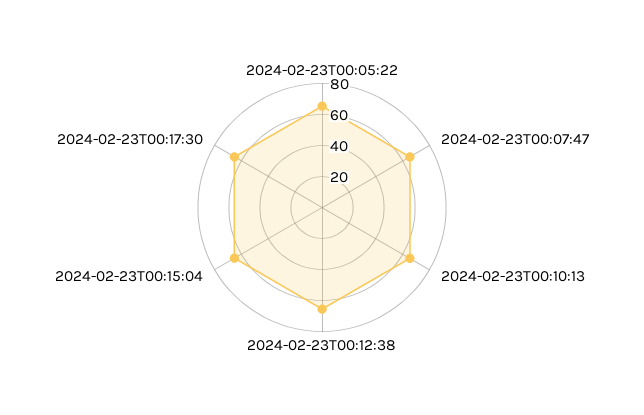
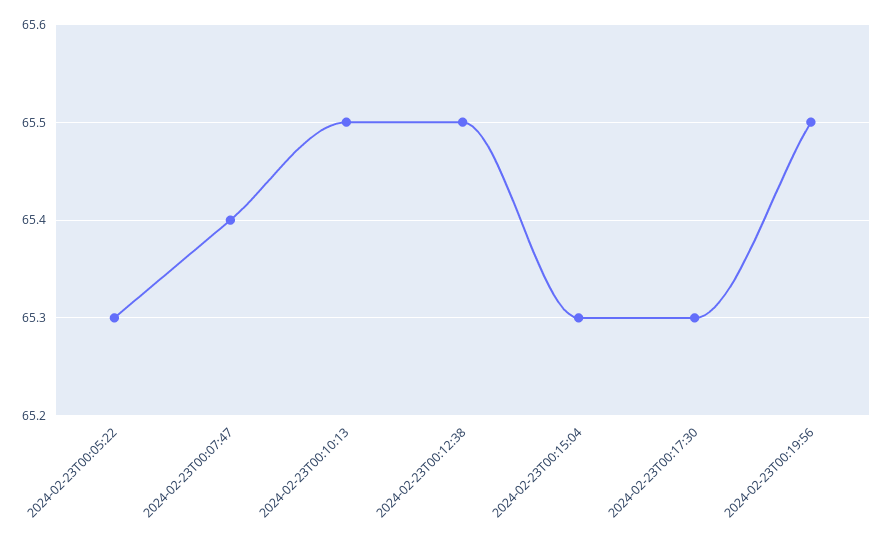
2024-02-23T00:19:56: none -> 65.5

